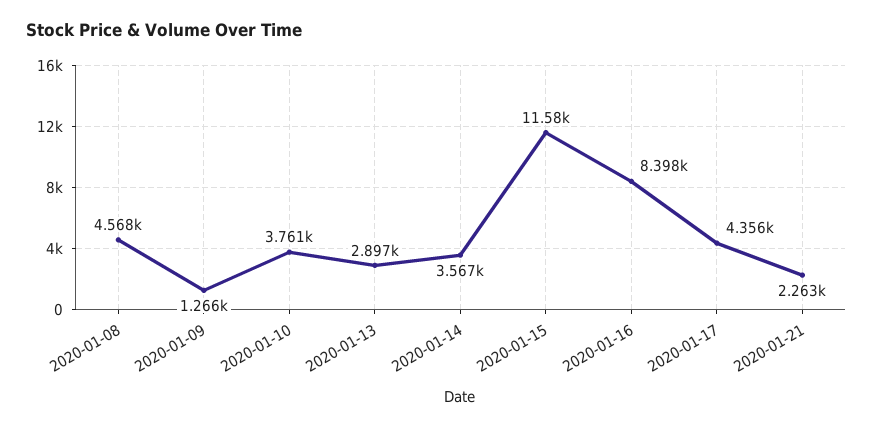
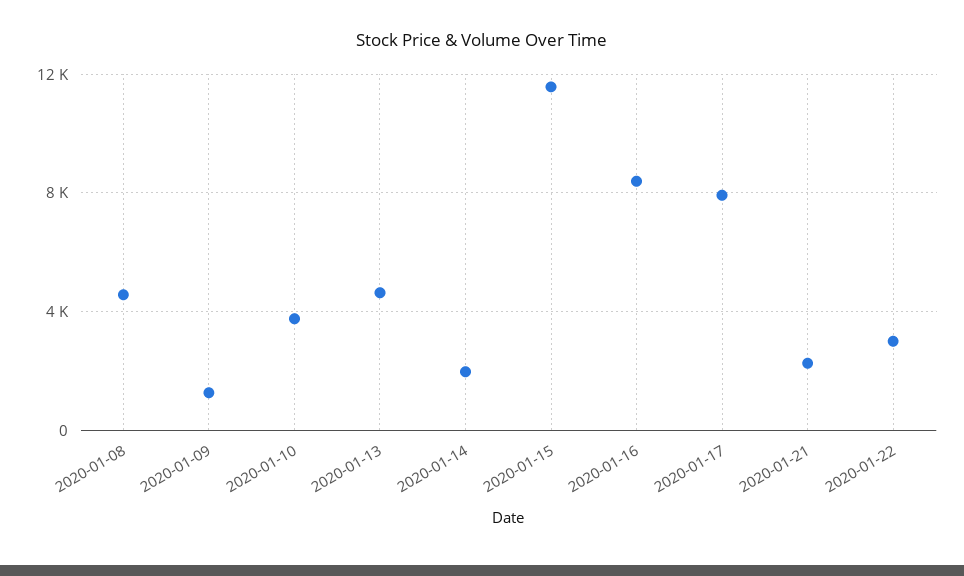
2020-01-13: 2897 -> 4500
2020-01-14: 3567 -> 2000
2020-01-17: 4356 -> 8000
2020-01-22: none -> 3000

